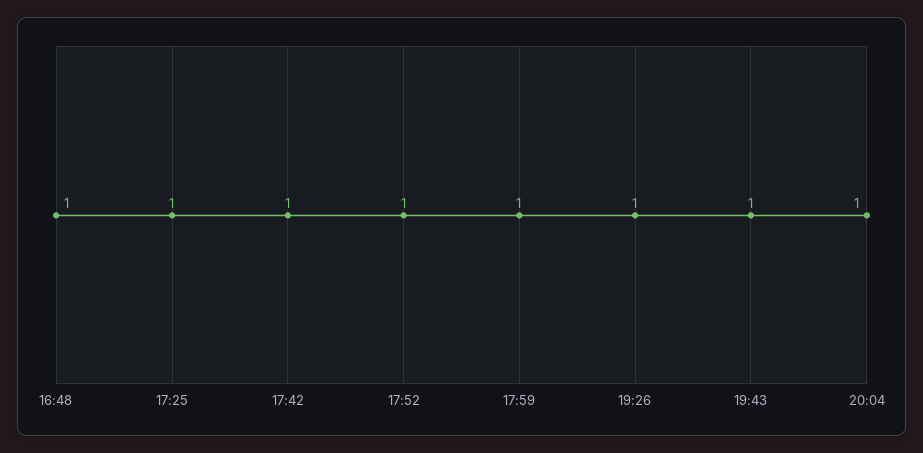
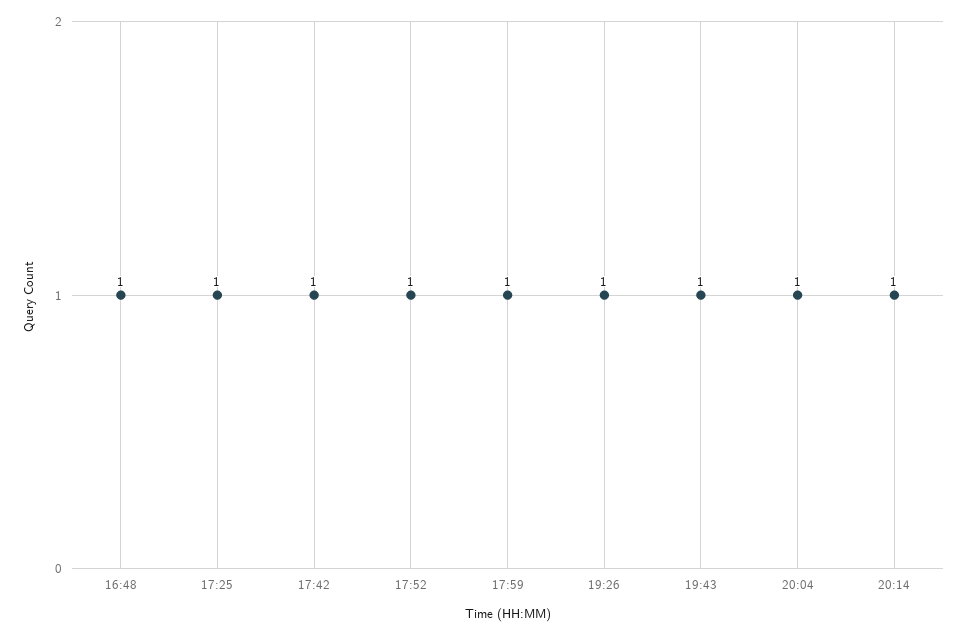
20:14: none -> 1

